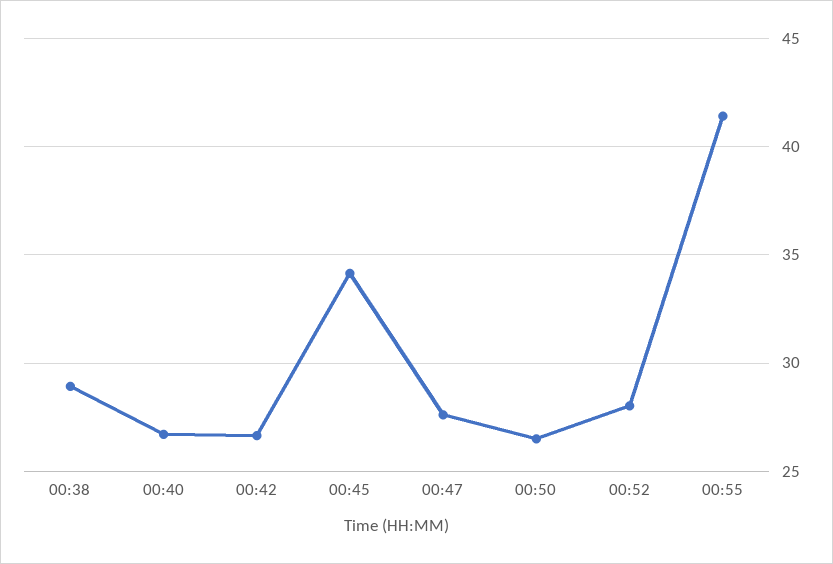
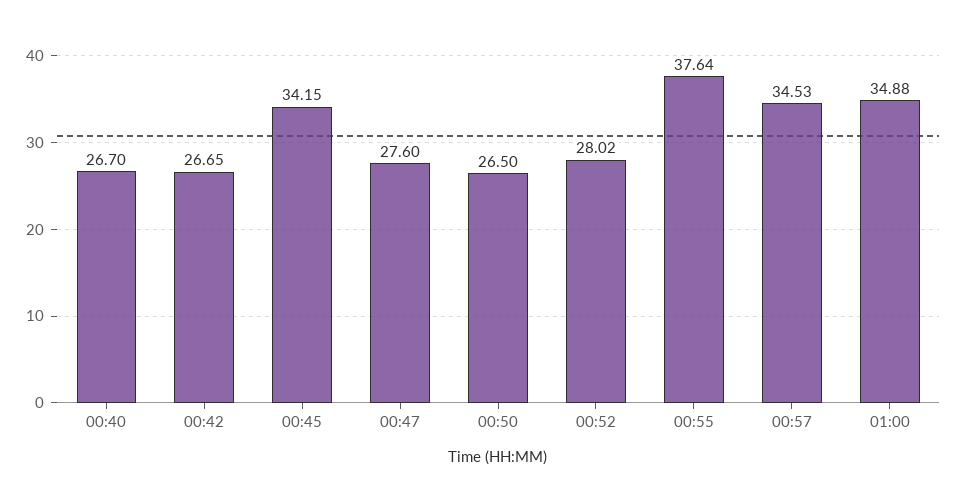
00:38: 29 -> none
00:55: 41.5 -> 37.64
00:57: none -> 34.53
01:00: none -> 34.88

